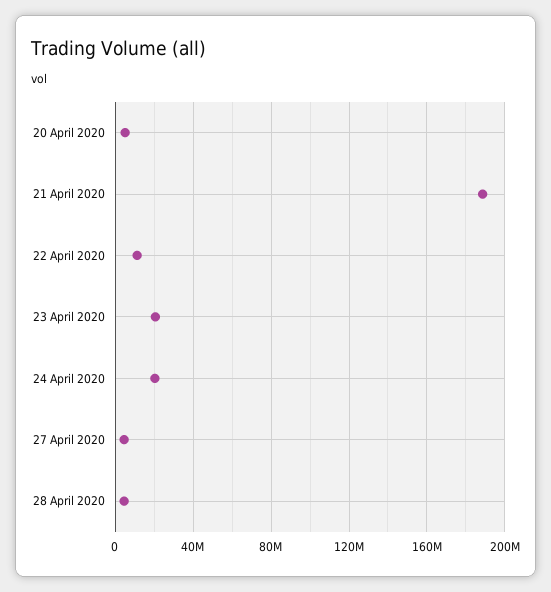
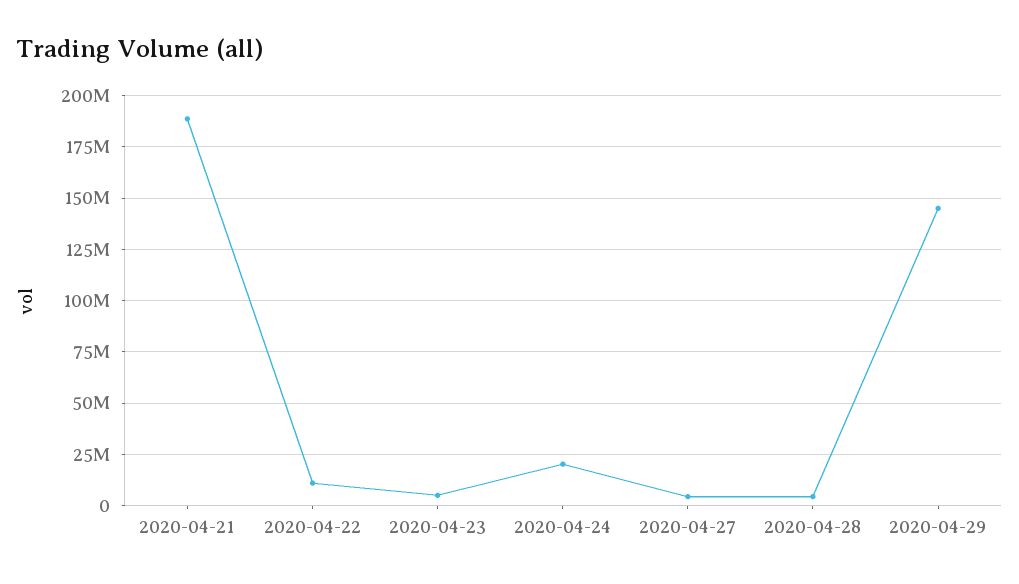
20 April 2020: 5000000 -> none
23 April 2020: 20000000 -> 5000000
2020-04-29: none -> 145000000

